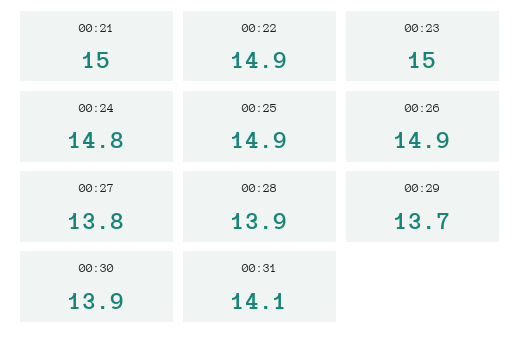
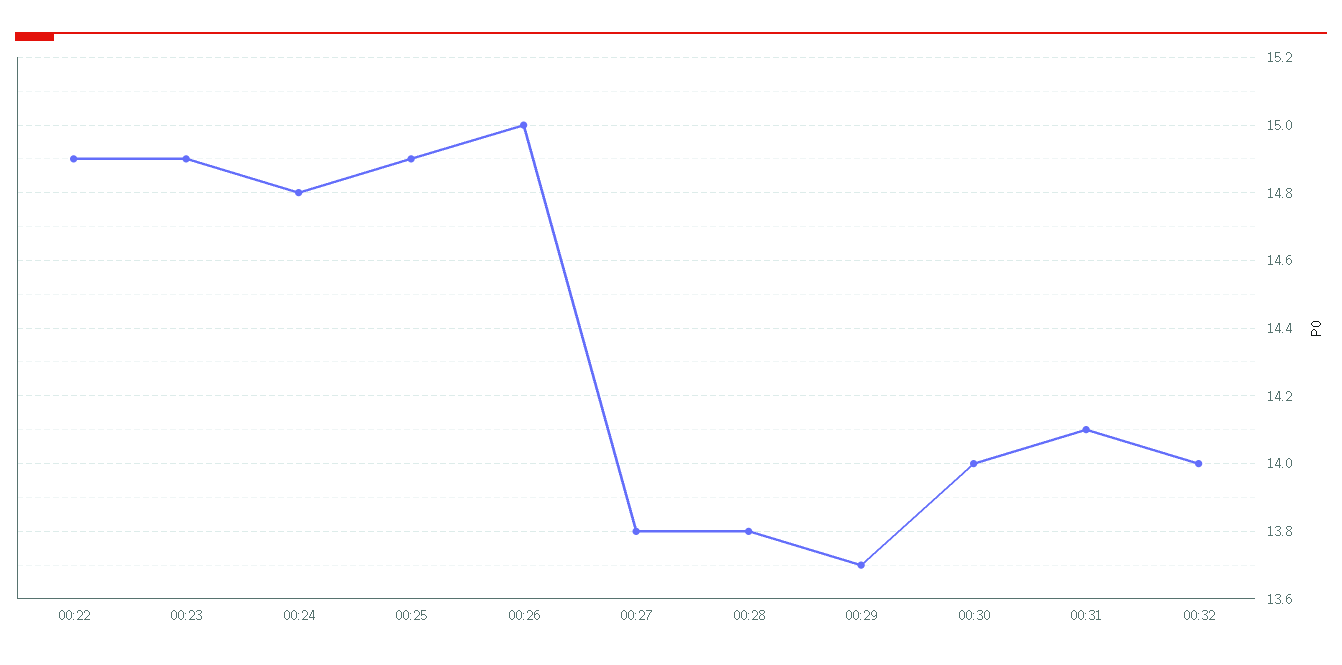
00:21: 15 -> none
00:23: 15 -> 14.9
00:26: 14.9 -> 15
00:28: 13.9 -> 13.8
00:30: 13.9 -> 14
00:32: none -> 14

